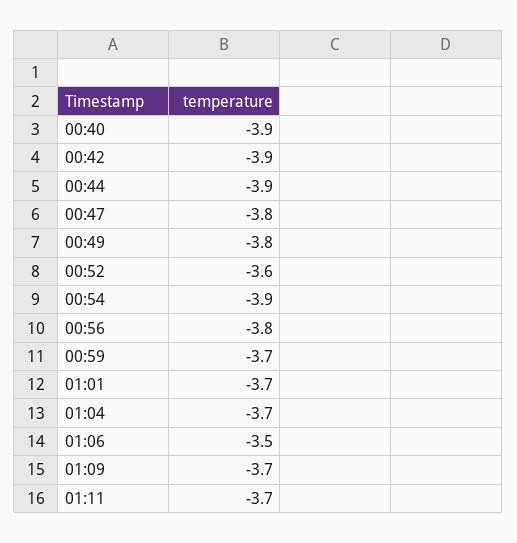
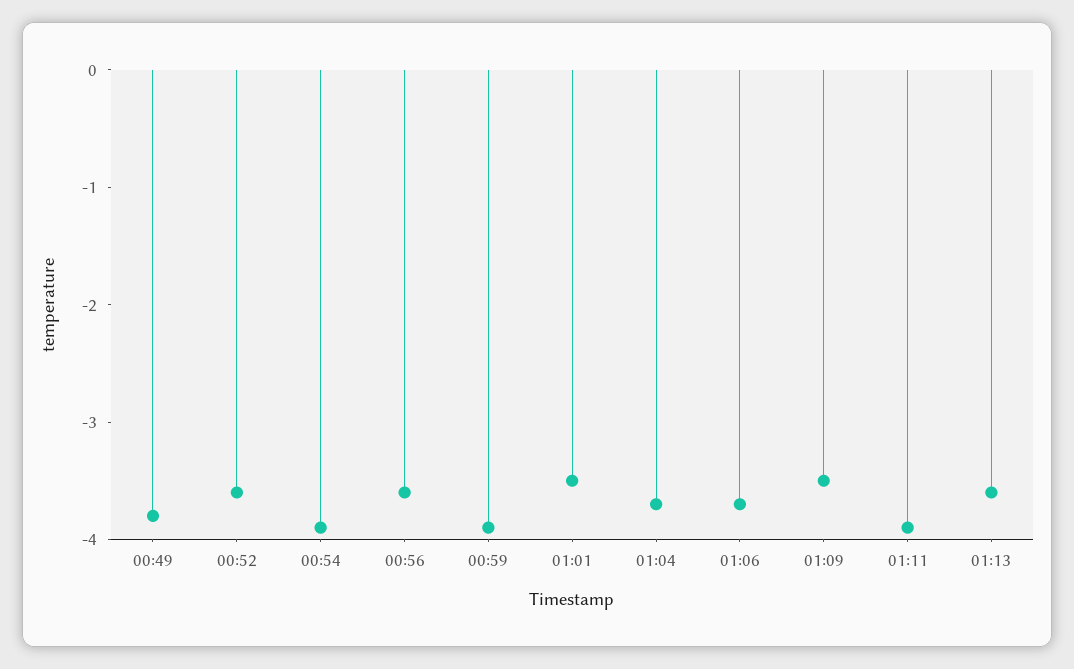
00:40: -3.9 -> none
00:42: -3.9 -> none
00:44: -3.9 -> none
00:47: -3.8 -> none
00:56: -3.8 -> -3.6
00:59: -3.7 -> -3.9
01:01: -3.7 -> -3.5
01:06: -3.5 -> -3.7
01:09: -3.7 -> -3.5
01:11: -3.7 -> -3.9
01:13: none -> -3.6

